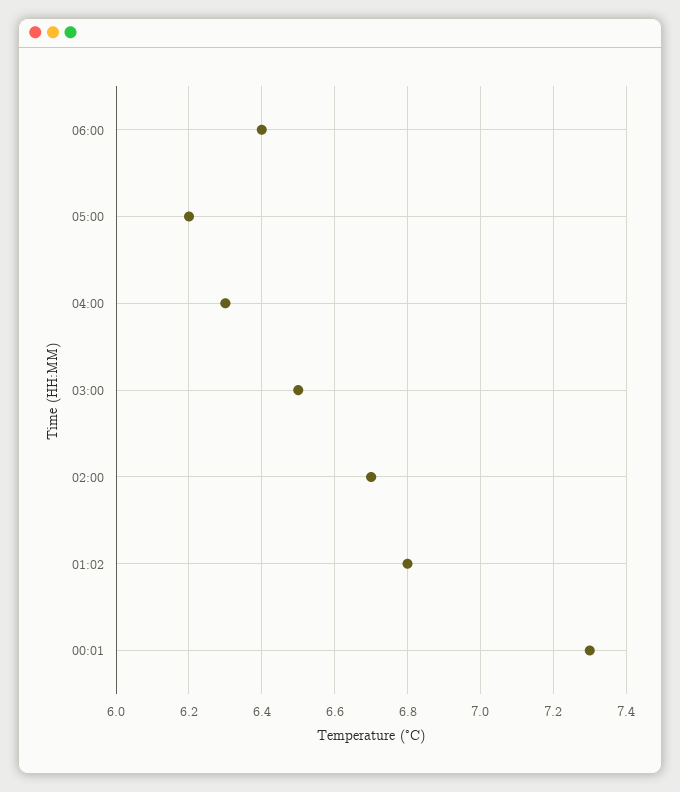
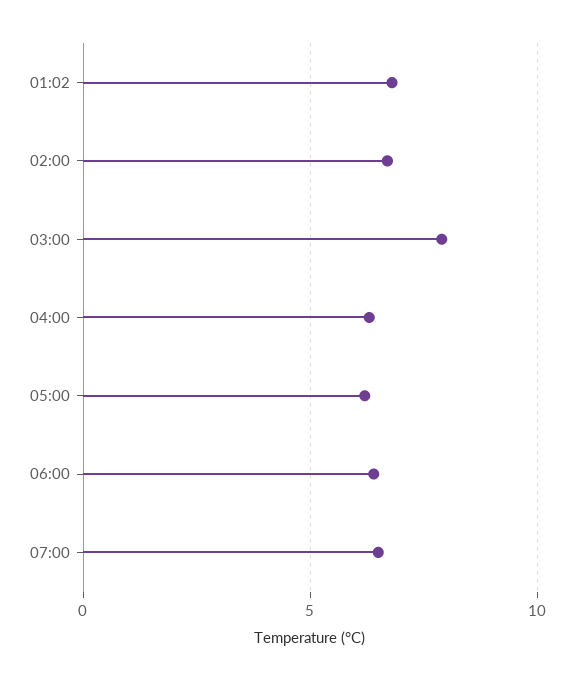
03:00: 6.5 -> 8
00:01: 7.3 -> none
07:00: none -> 6.5

